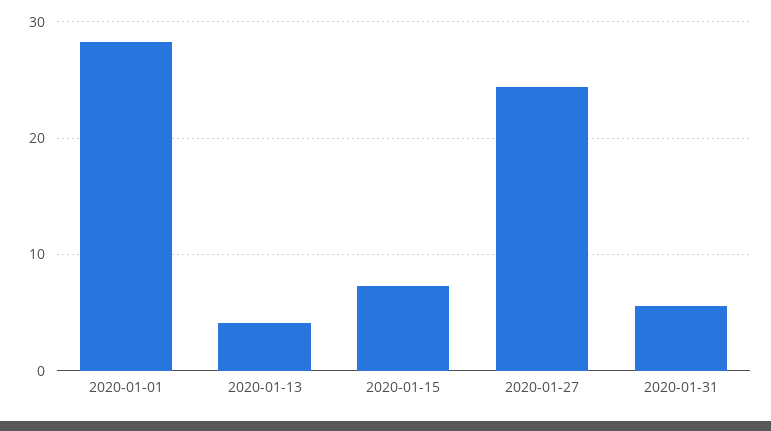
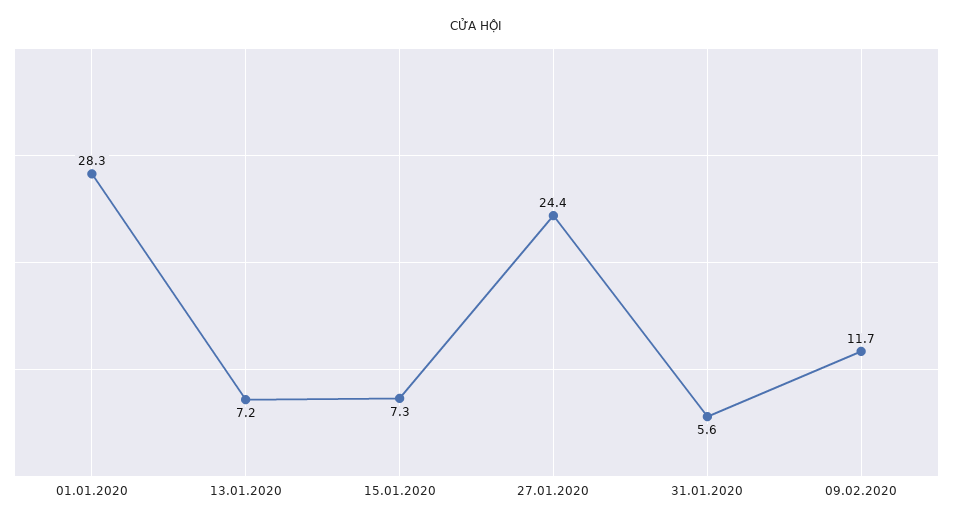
2020-01-13: 4 -> 7.2
09.02.2020: none -> 11.7

